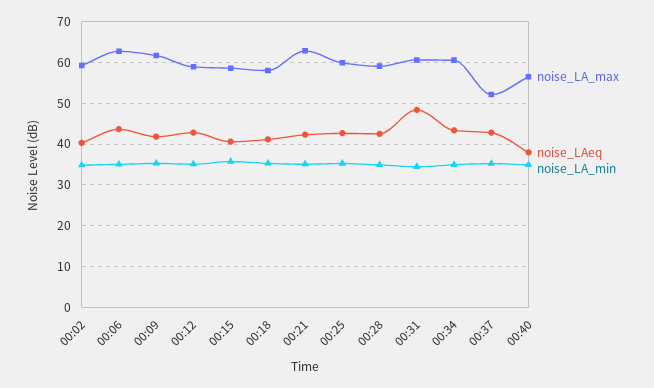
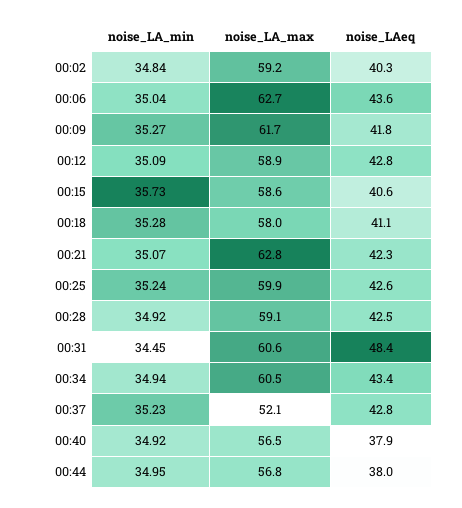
noise_LA_min, 00:44: none -> 34.95
noise_LA_max, 00:44: none -> 56.8
noise_LAeq, 00:44: none -> 38

